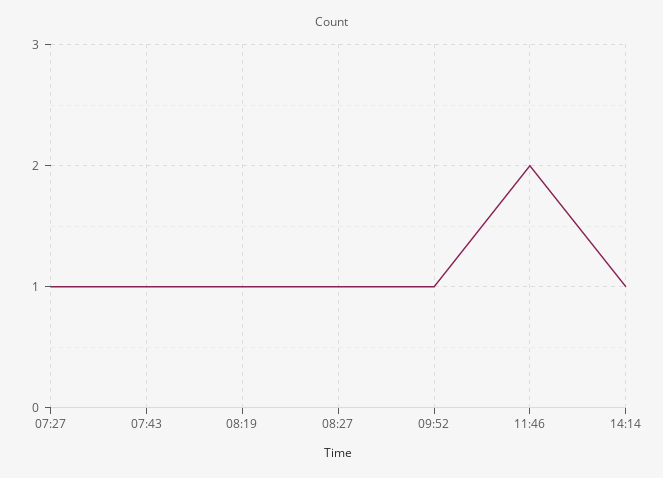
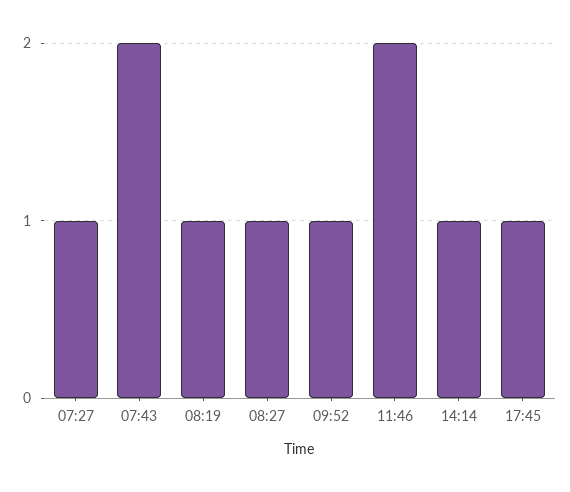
07:43: 1 -> 2
17:45: none -> 1

